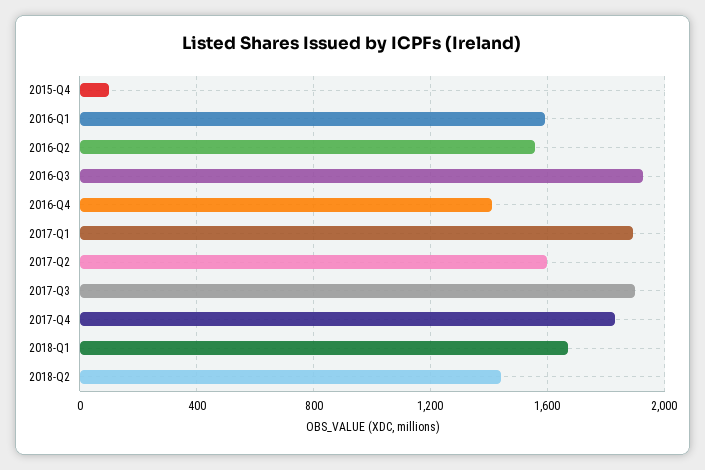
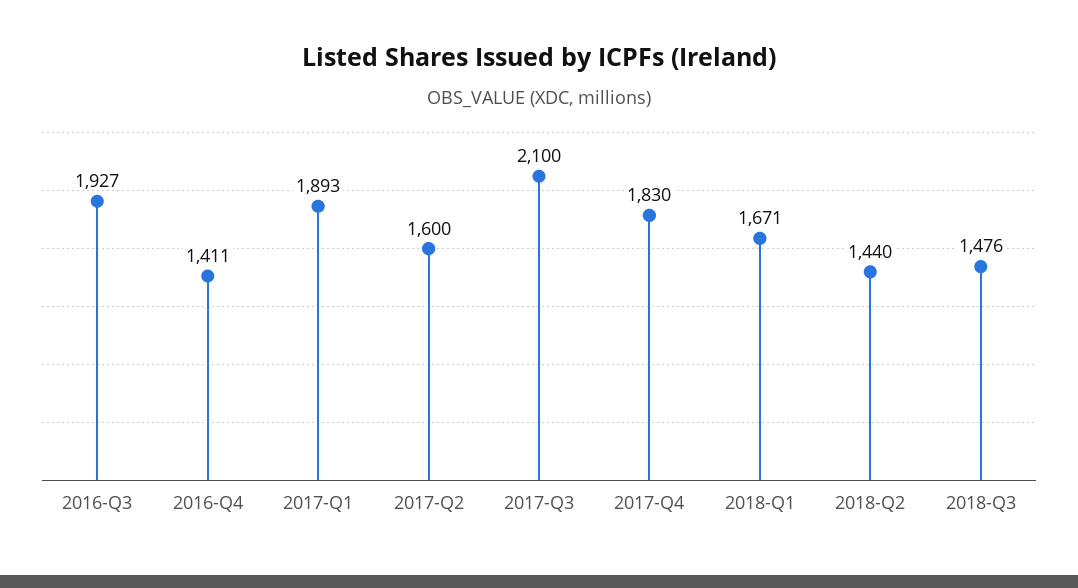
2015-Q4: 100 -> none
2016-Q1: 1600 -> none
2016-Q2: 1550 -> none
2017-Q3: 1900 -> 2100
2018-Q3: none -> 1476

